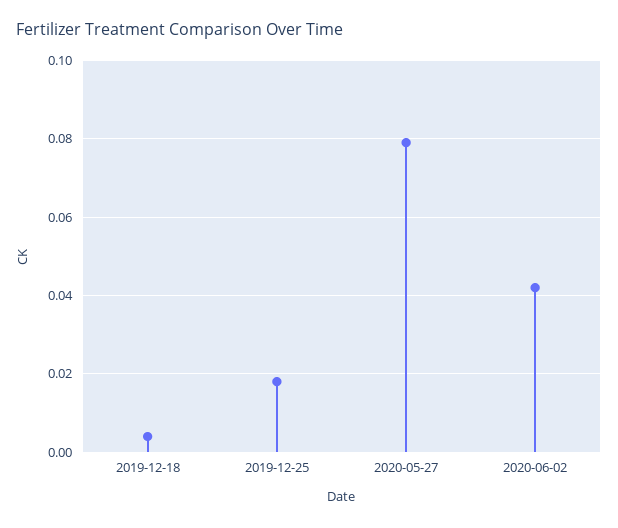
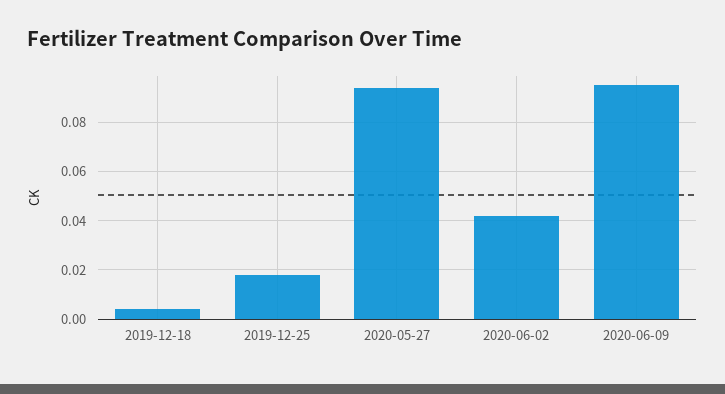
2020-05-27: 0.08 -> 0.095
2020-06-09: none -> 0.095

